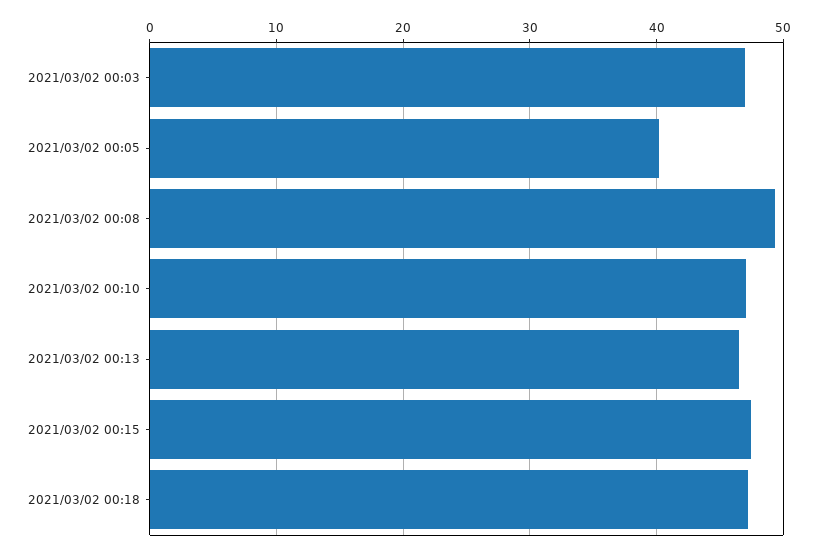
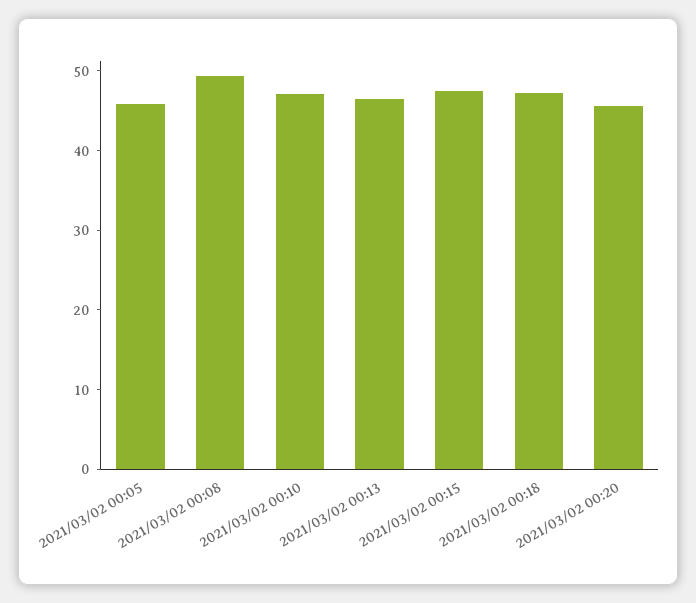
2021/03/02 00:03: 47 -> none
2021/03/02 00:05: 40 -> 46
2021/03/02 00:20: none -> 46

